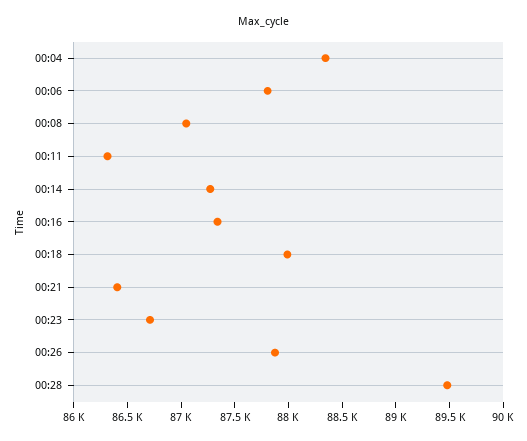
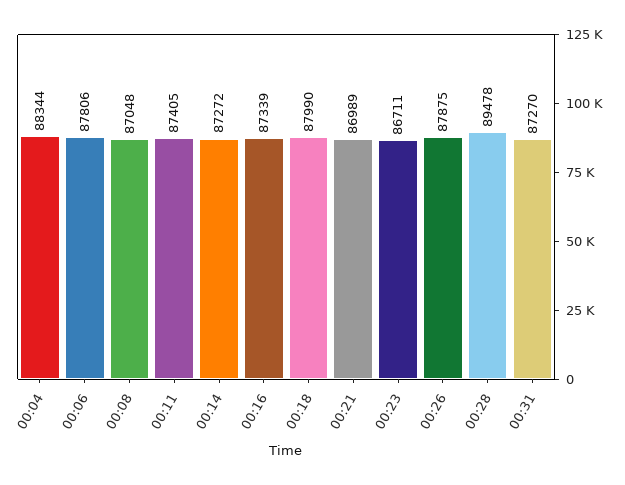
00:11: 86300 -> 87405
00:21: 86400 -> 86989
00:31: none -> 87270

